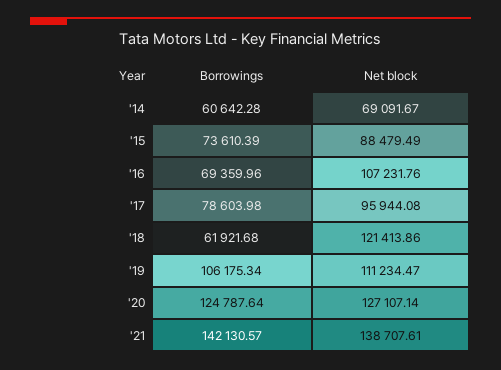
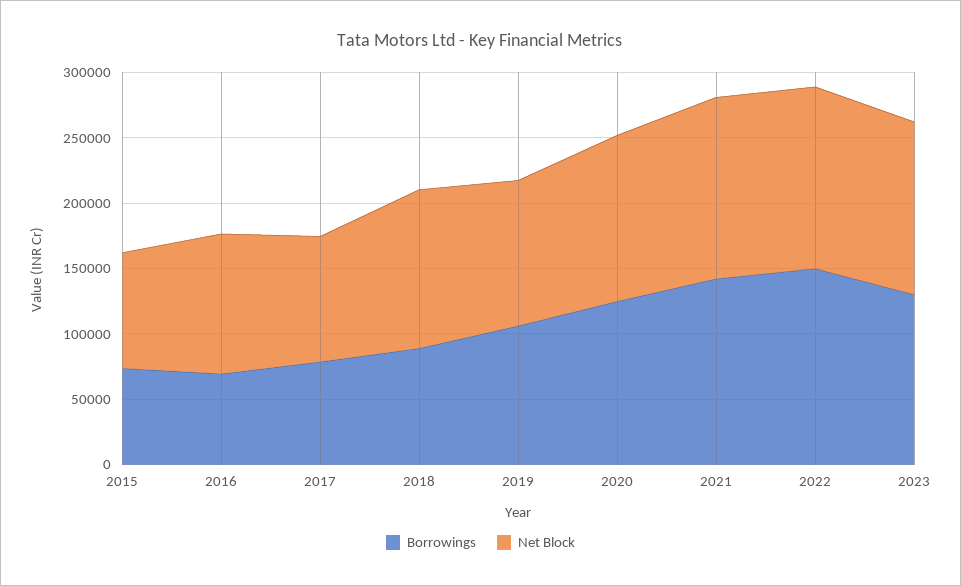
Borrowings, '14: 60642.28 -> none
Net block, '14: 69091.67 -> none
Borrowings, '18: 61921.68 -> 90000
Borrowings, 2022: none -> 150000
Net block, 2022: none -> 140000
Borrowings, 2023: none -> 130000
Net block, 2023: none -> 130000

